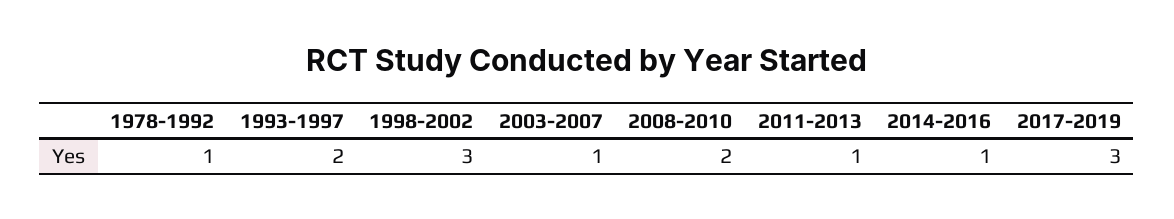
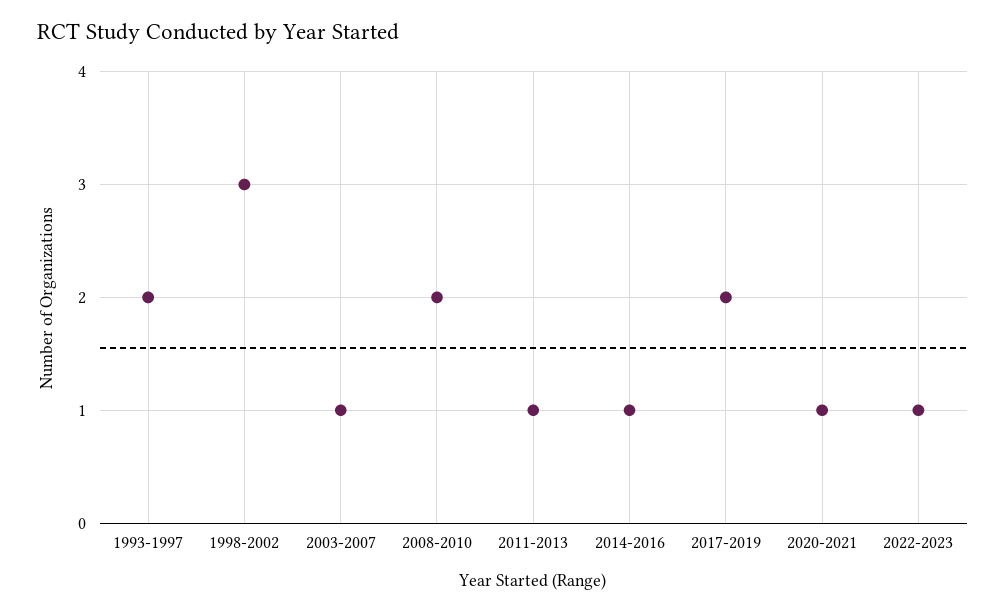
1978-1992: 1 -> none
2017-2019: 3 -> 2
2020-2021: none -> 1
2022-2023: none -> 1

